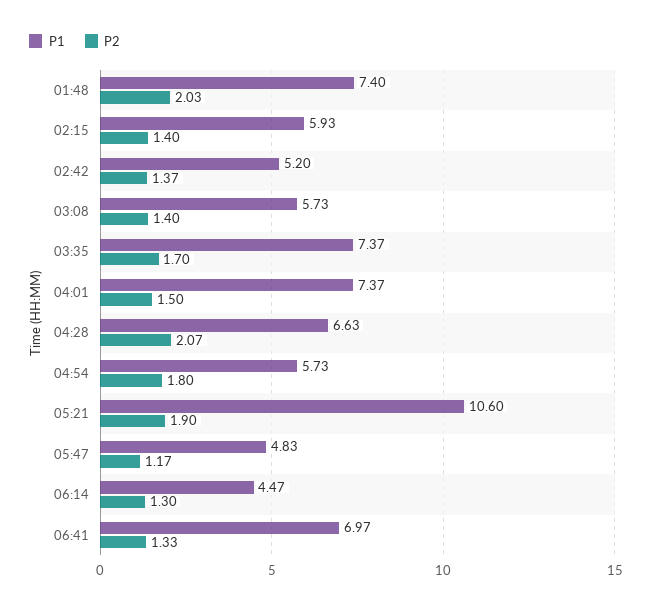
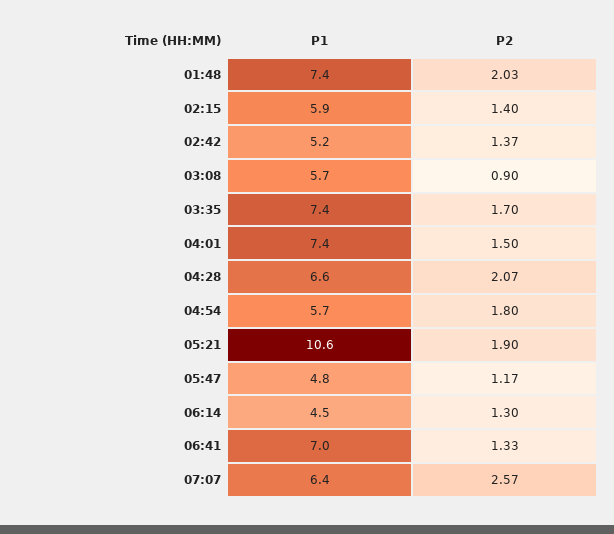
P2, 03:08: 1.4 -> 0.9
P1, 07:07: none -> 6.4
P2, 07:07: none -> 2.57

